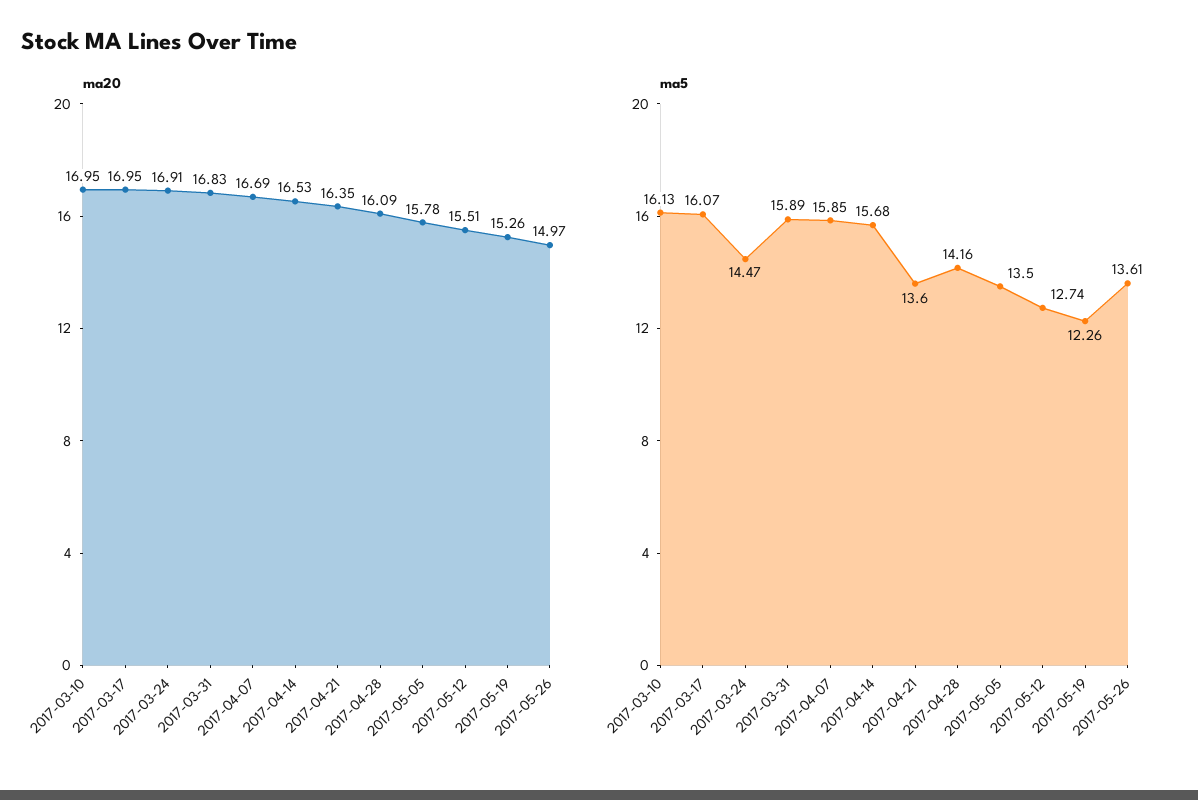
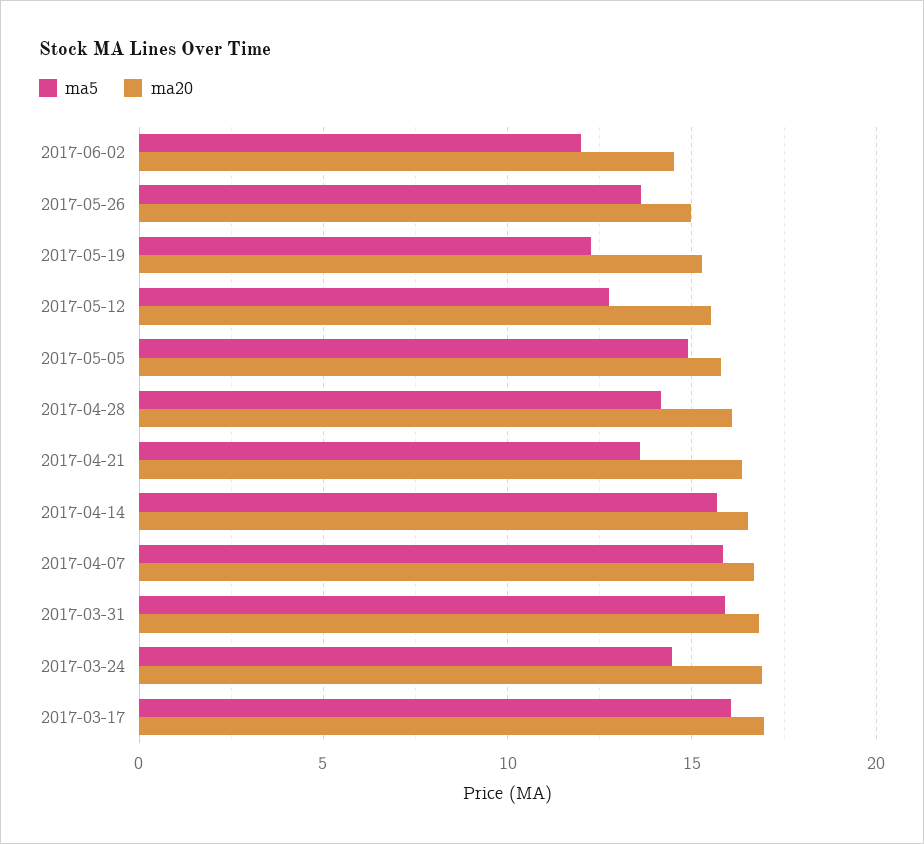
ma20, 2017-03-10: 16.95 -> none
ma5, 2017-03-10: 16.13 -> none
ma5, 2017-05-05: 13.5 -> 15
ma5, 2017-06-02: none -> 12
ma20, 2017-06-02: none -> 14.5

